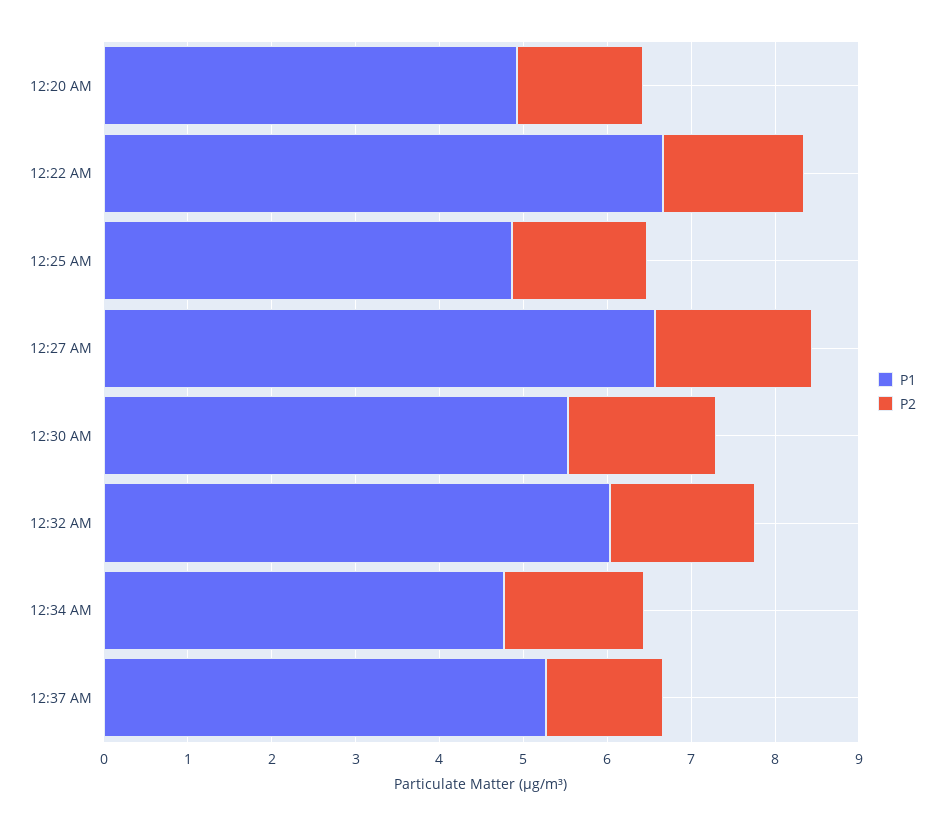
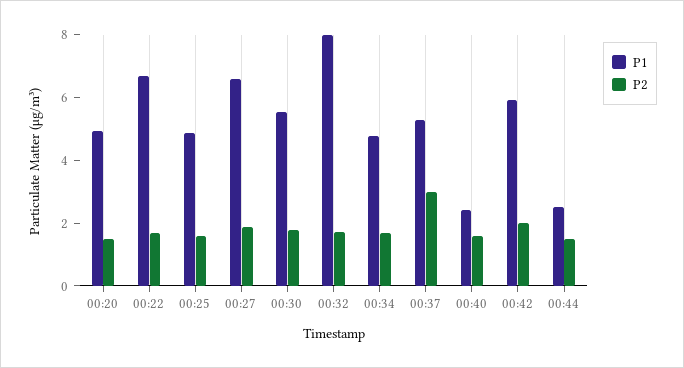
P1, 12:32 AM: 6 -> 8
P2, 12:37 AM: 1.4 -> 3
P1, 00:40: none -> 2.5
P2, 00:40: none -> 1.5
P1, 00:42: none -> 6
P2, 00:42: none -> 2
P1, 00:44: none -> 2.5
P2, 00:44: none -> 1.5

